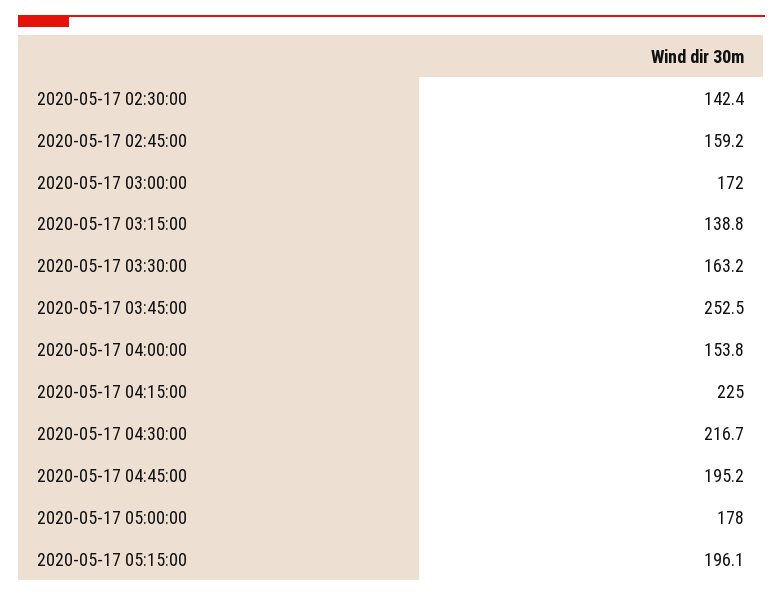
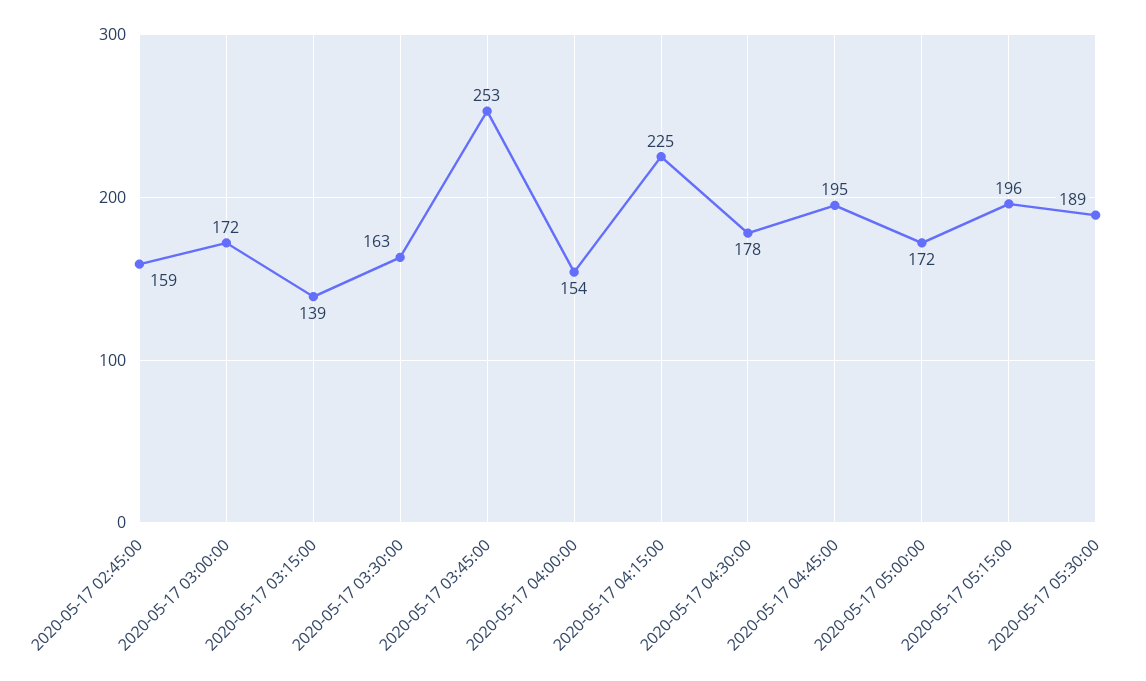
2020-05-17 02:30:00: 142.4 -> none
2020-05-17 04:30:00: 216.7 -> 178
2020-05-17 05:00:00: 178 -> 172
2020-05-17 05:30:00: none -> 189

